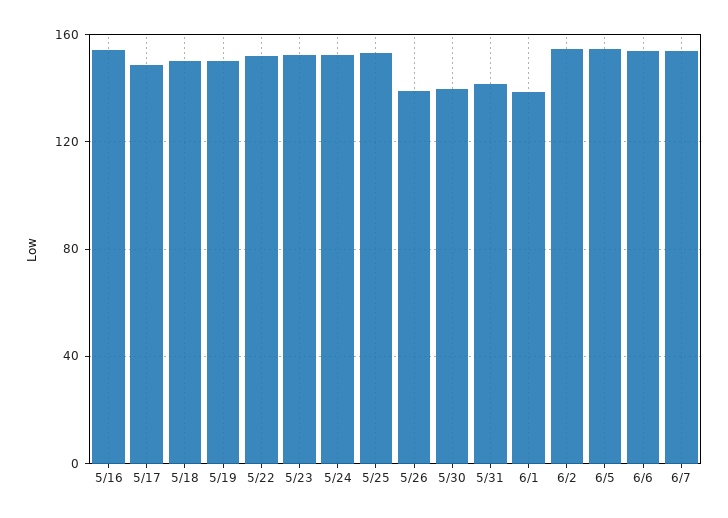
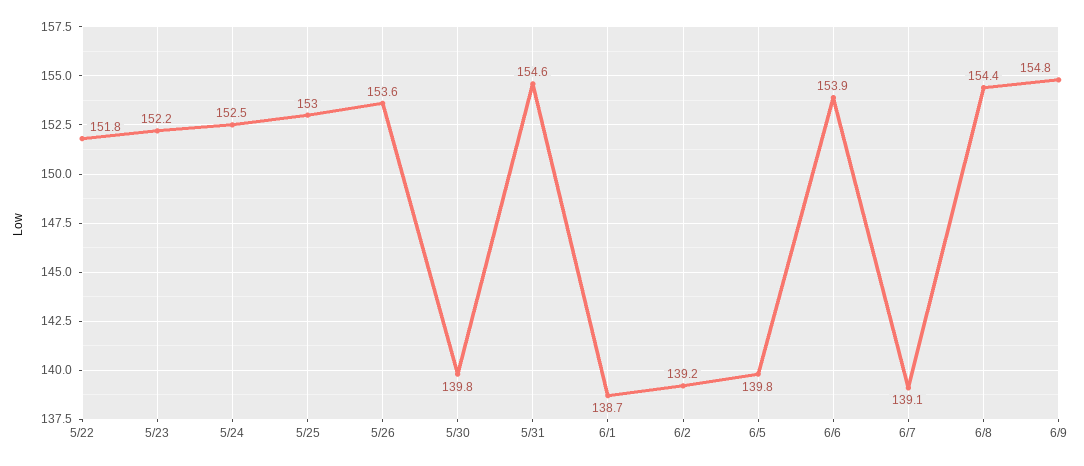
5/16: 155 -> none
5/17: 150 -> none
5/18: 150 -> none
5/19: 150 -> none
5/26: 140 -> 153.6
5/31: 140 -> 154.6
6/2: 155 -> 139.2
6/5: 155 -> 139.8
6/7: 155 -> 139.1
6/8: none -> 154.4
6/9: none -> 154.8

